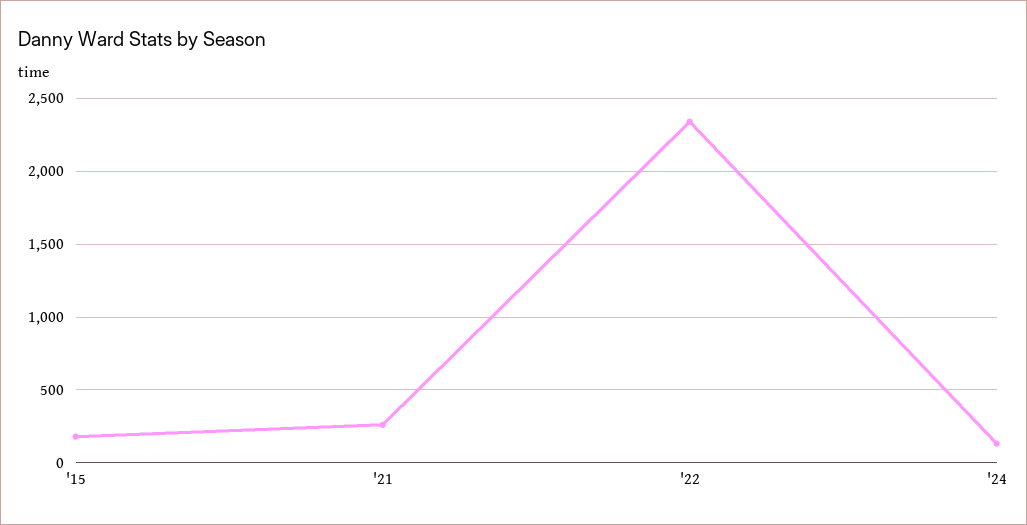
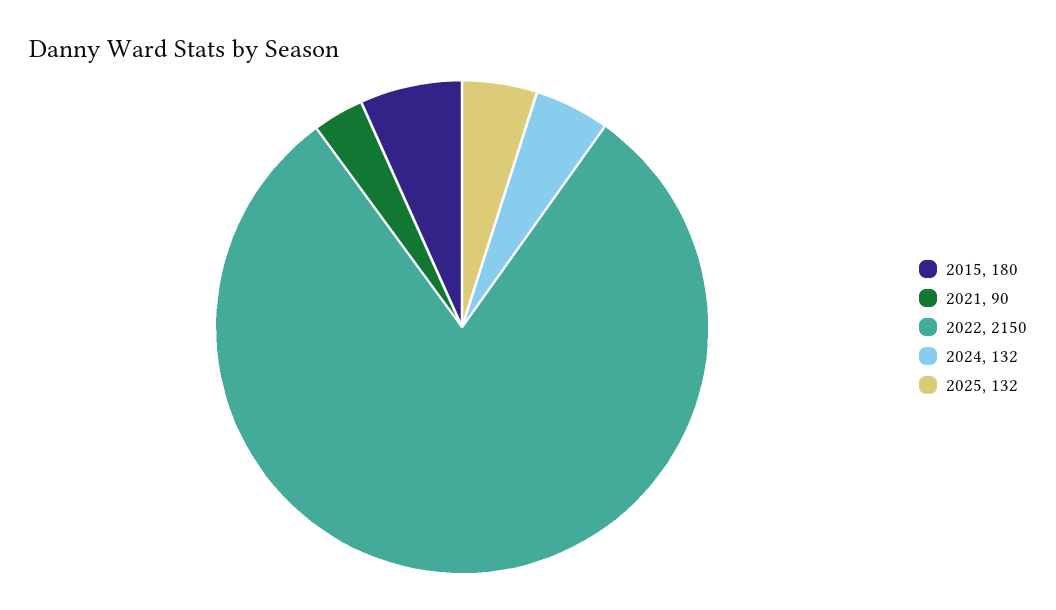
'21: 250 -> 90
'22: 2350 -> 2150
2025: none -> 132

